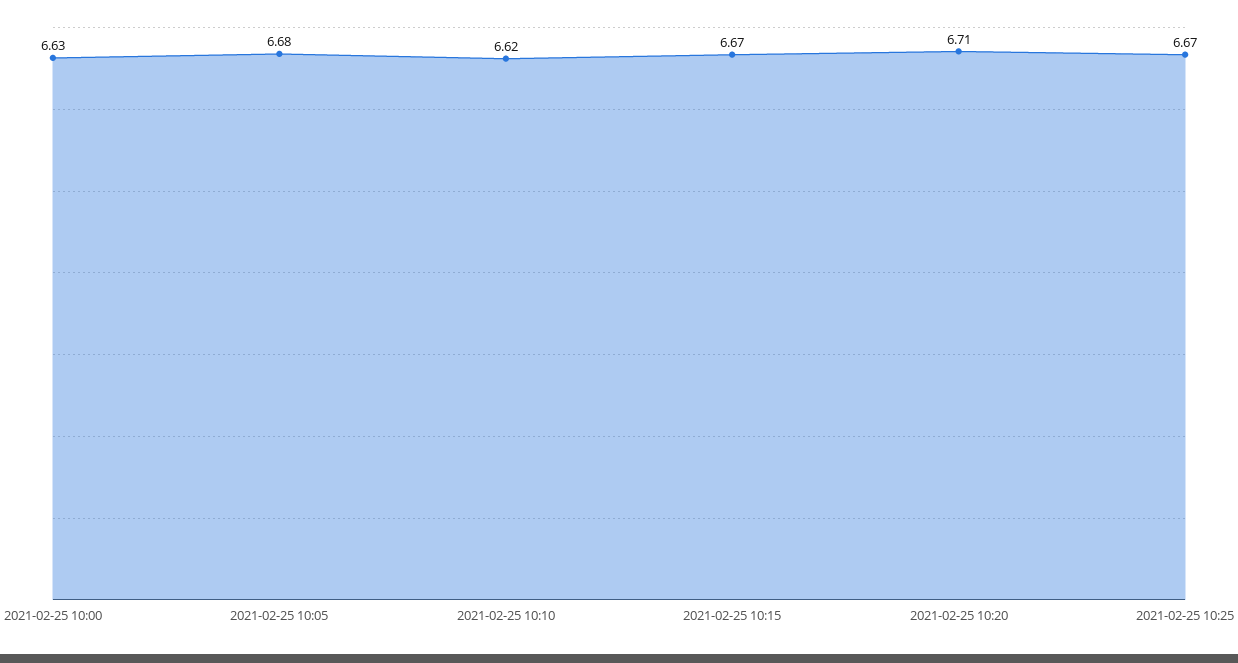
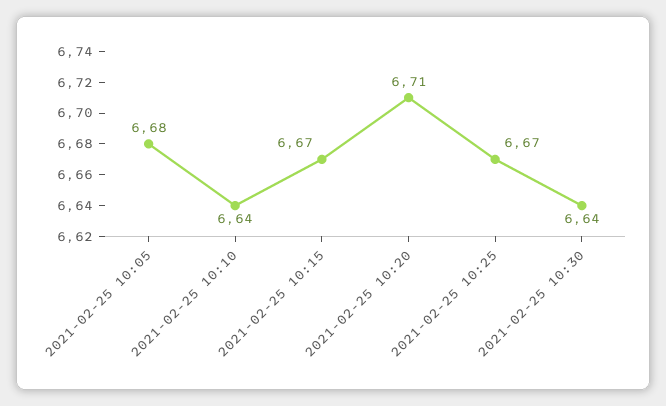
2021-02-25 10:00: 6.63 -> none
2021-02-25 10:10: 6.62 -> 6.64
2021-02-25 10:30: none -> 6.64

